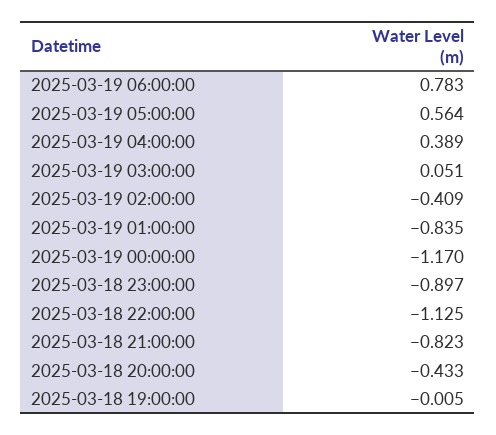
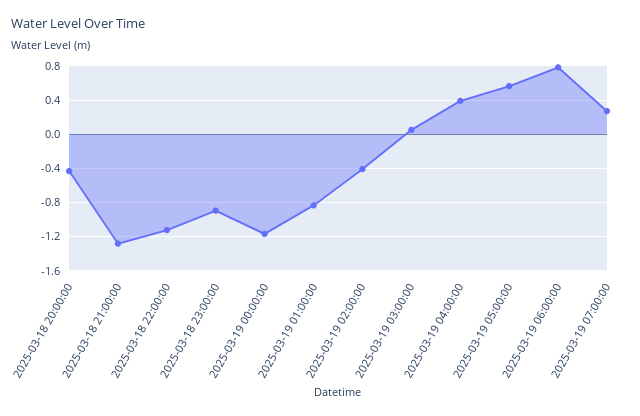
2025-03-18 21:00:00: -0.823 -> -1.3
2025-03-18 19:00:00: -0.005 -> none
2025-03-19 07:00:00: none -> 0.3

